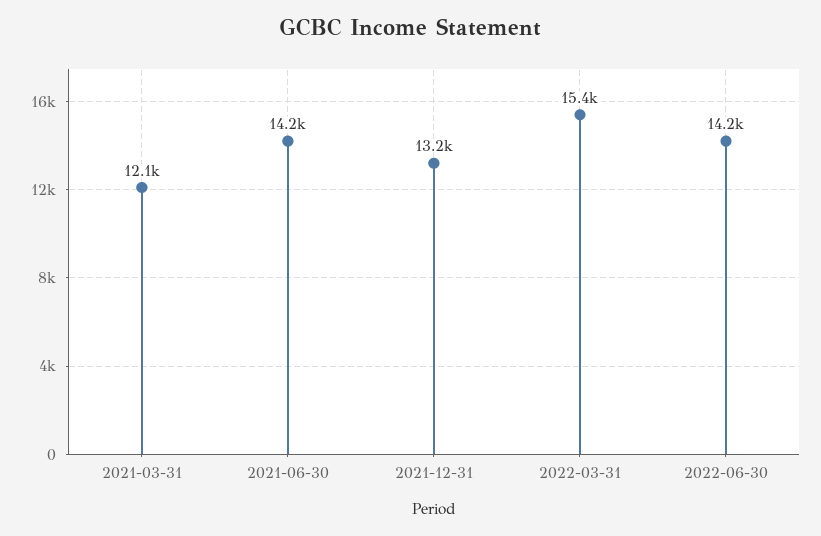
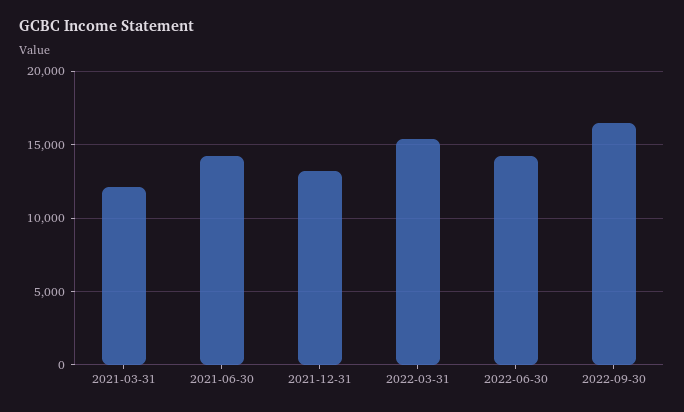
2022-09-30: none -> 16500

